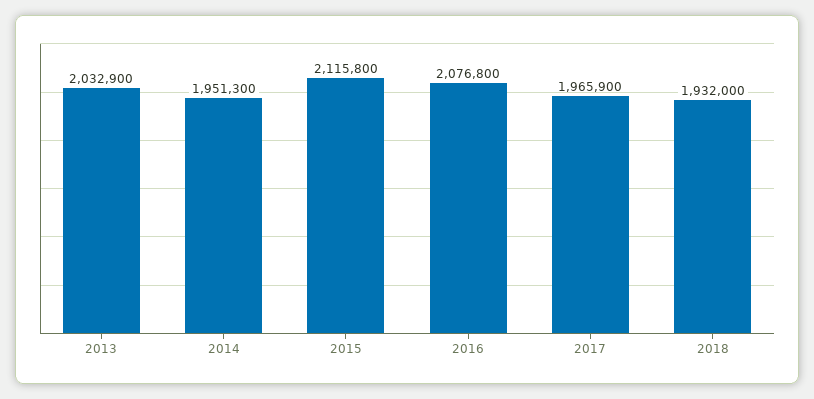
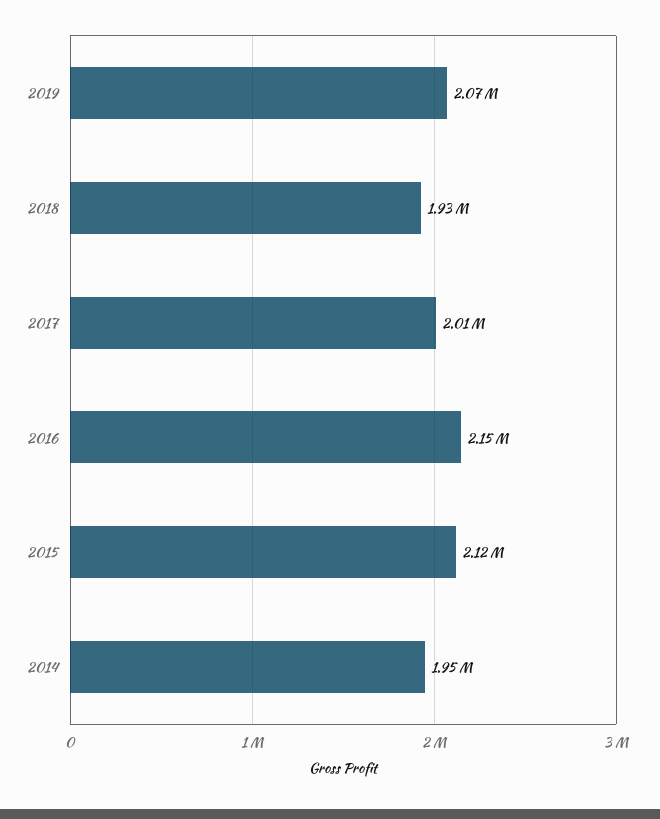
2013: 2032900 -> none
2016: 2076800 -> 2150000
2017: 1965900 -> 2010000
2019: none -> 2070000

